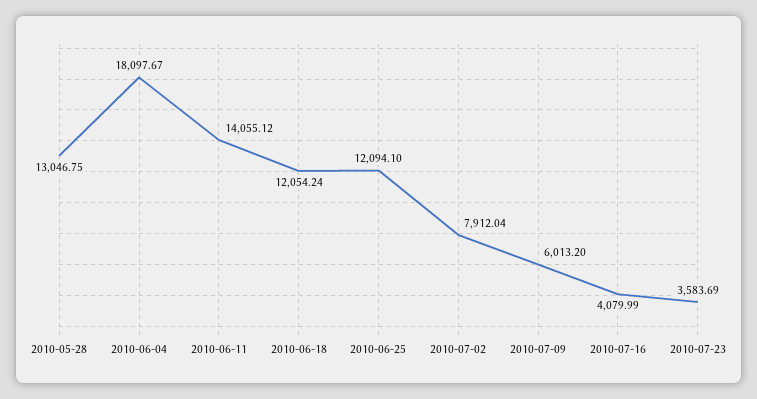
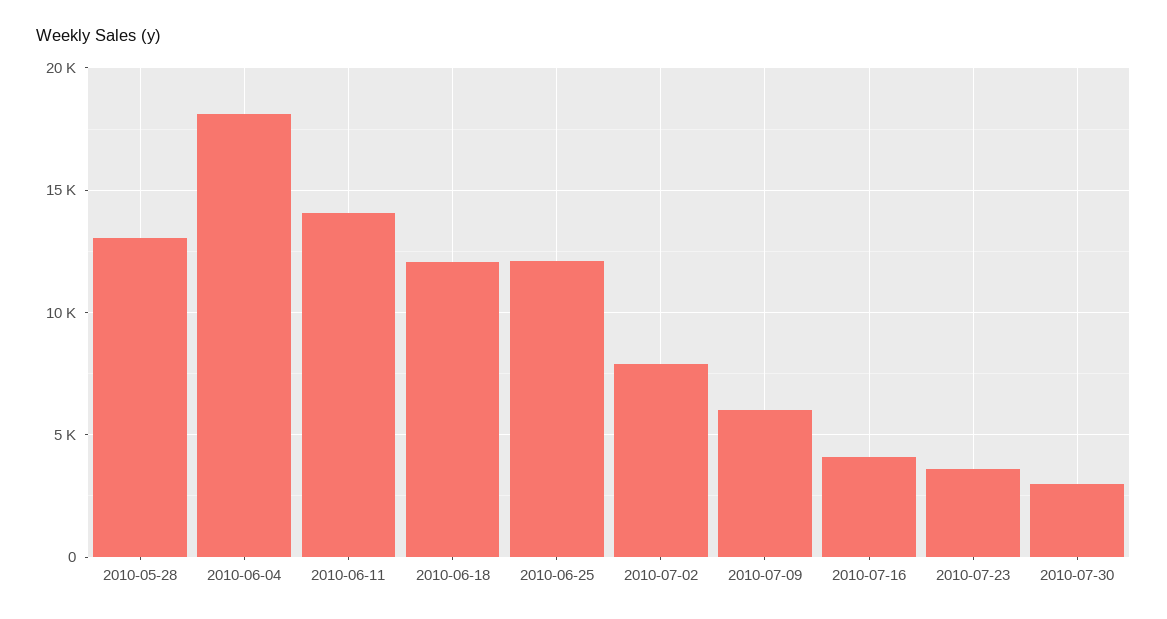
2010-07-30: none -> 3000

